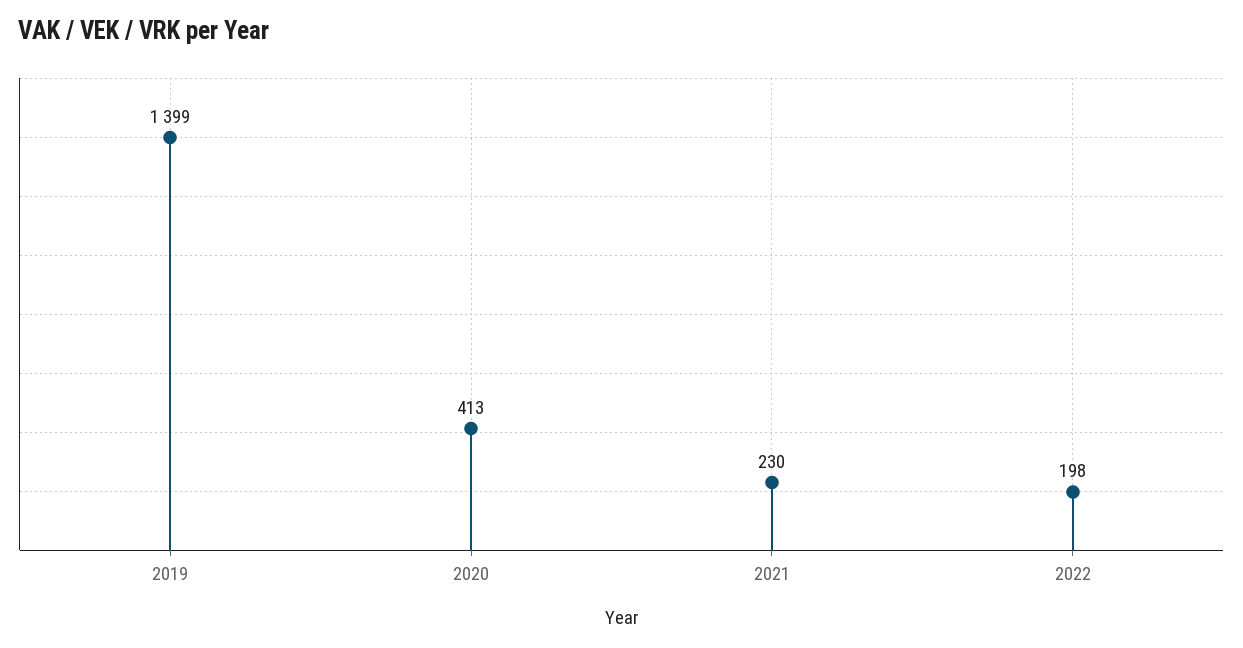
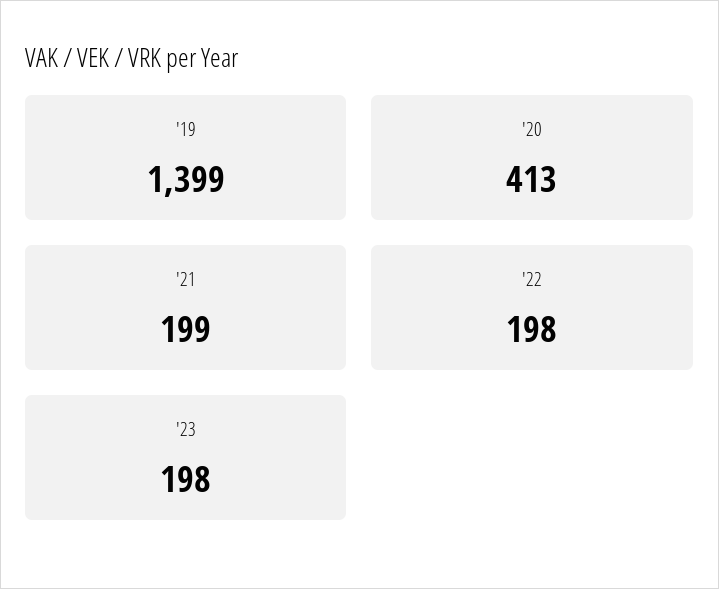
2021: 230 -> 199
'23: none -> 198

